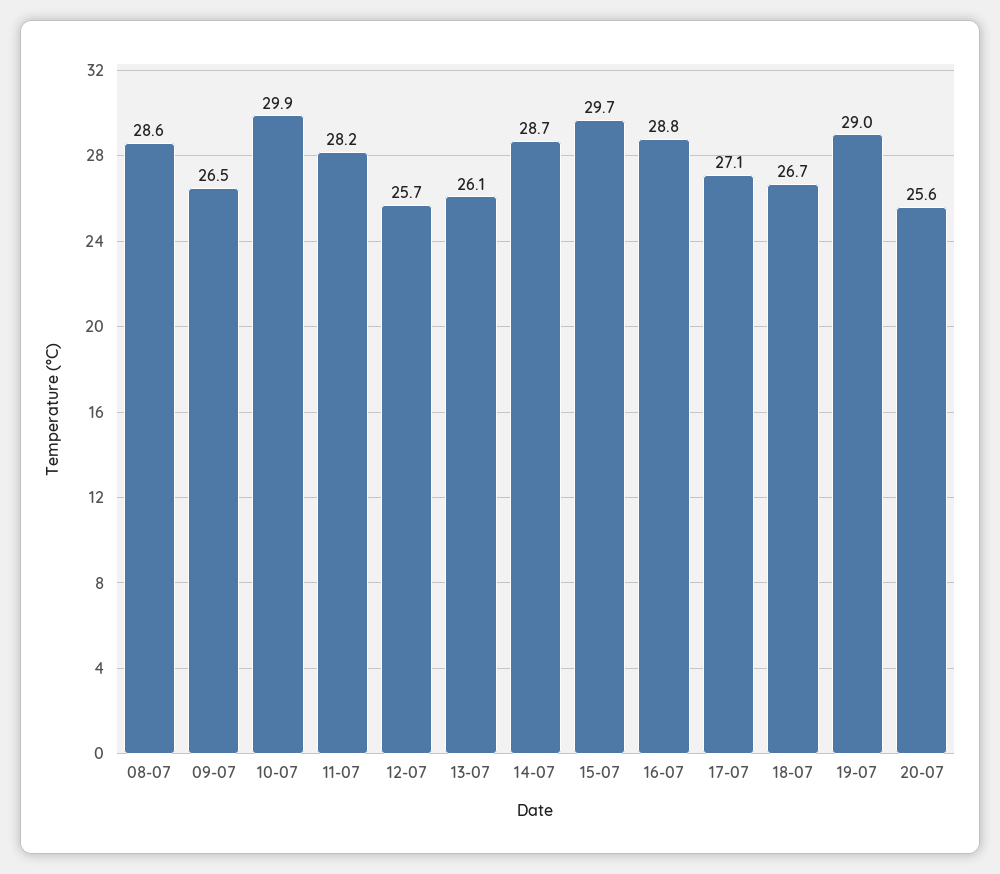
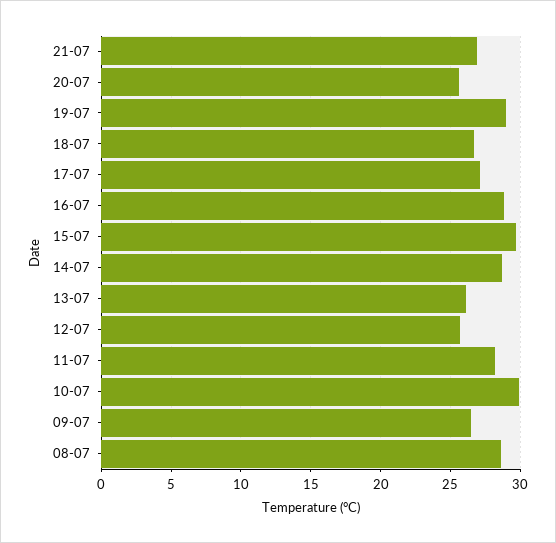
21-07: none -> 27

